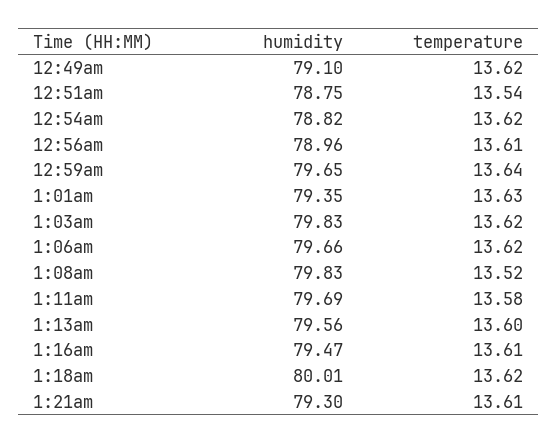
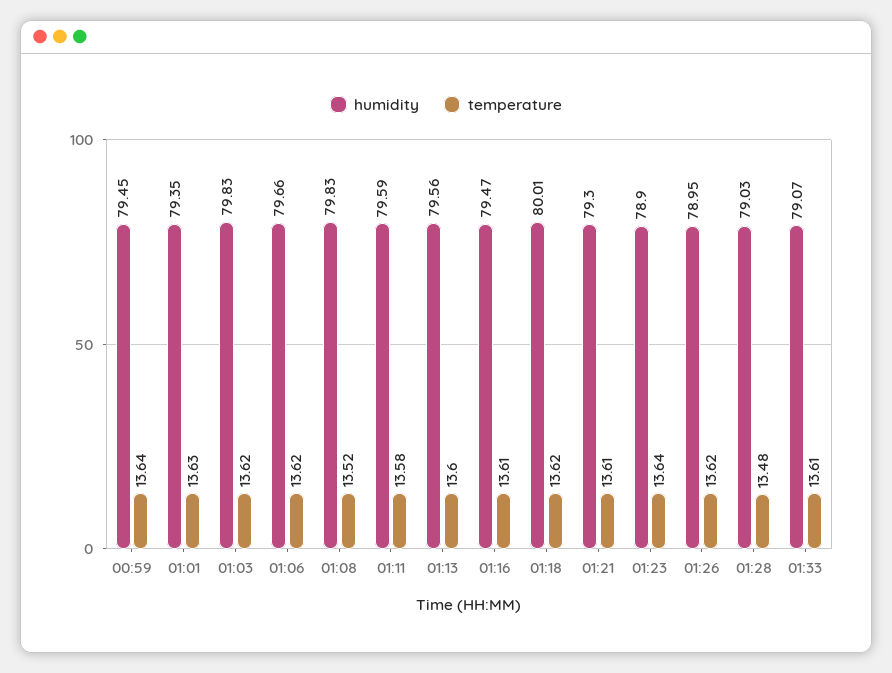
humidity, 12:49am: 79.1 -> none
temperature, 12:49am: 13.62 -> none
humidity, 12:51am: 78.75 -> none
temperature, 12:51am: 13.54 -> none
humidity, 12:54am: 78.82 -> none
temperature, 12:54am: 13.62 -> none
humidity, 12:56am: 78.96 -> none
temperature, 12:56am: 13.61 -> none
humidity, 12:59am: 79.65 -> 79.45
humidity, 1:11am: 79.69 -> 79.59
humidity, 01:23: none -> 78.9
temperature, 01:23: none -> 13.64
humidity, 01:26: none -> 78.95
temperature, 01:26: none -> 13.62
humidity, 01:28: none -> 79.03
temperature, 01:28: none -> 13.48
humidity, 01:33: none -> 79.07
temperature, 01:33: none -> 13.61

